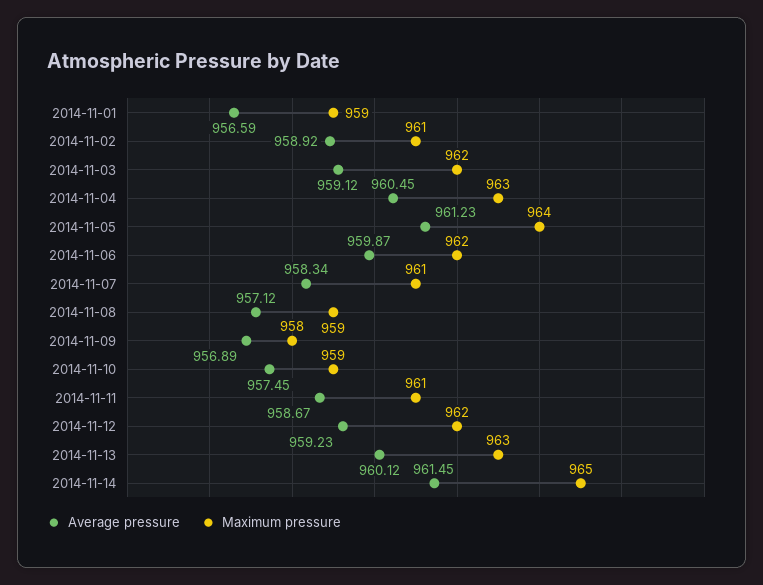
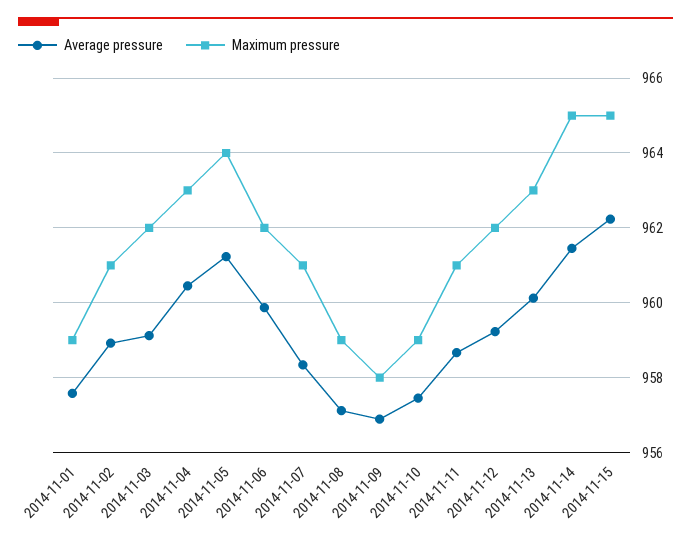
Average pressure, 2014-11-01: 956.59 -> 957.6
Average pressure, 2014-11-15: none -> 962.2
Maximum pressure, 2014-11-15: none -> 965

